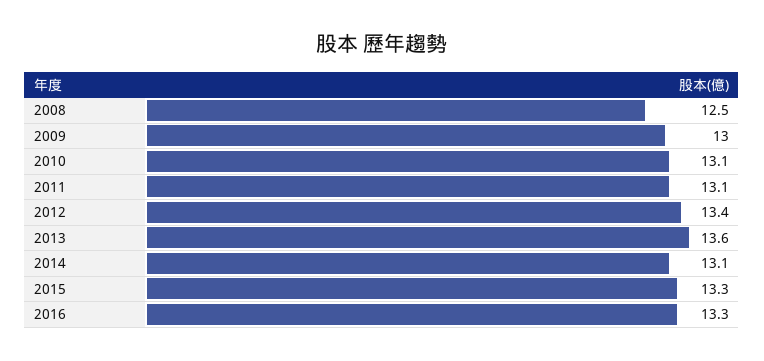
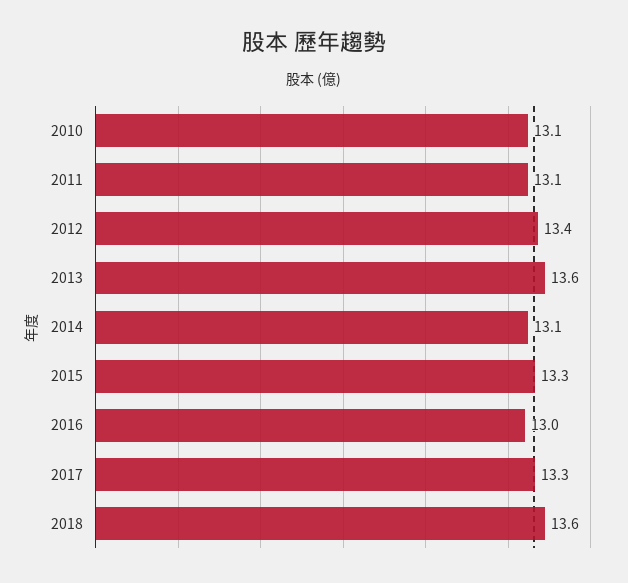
2008: 12.5 -> none
2009: 13 -> none
2016: 13.3 -> 13
2017: none -> 13.3
2018: none -> 13.6

